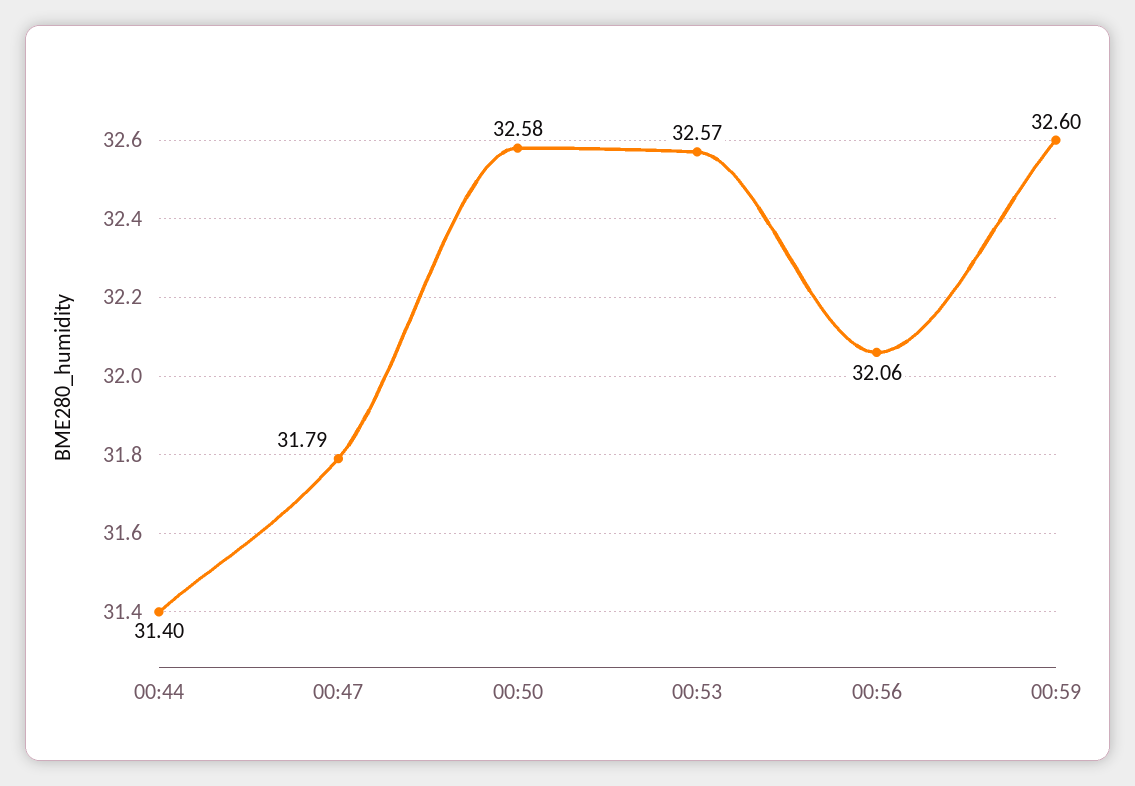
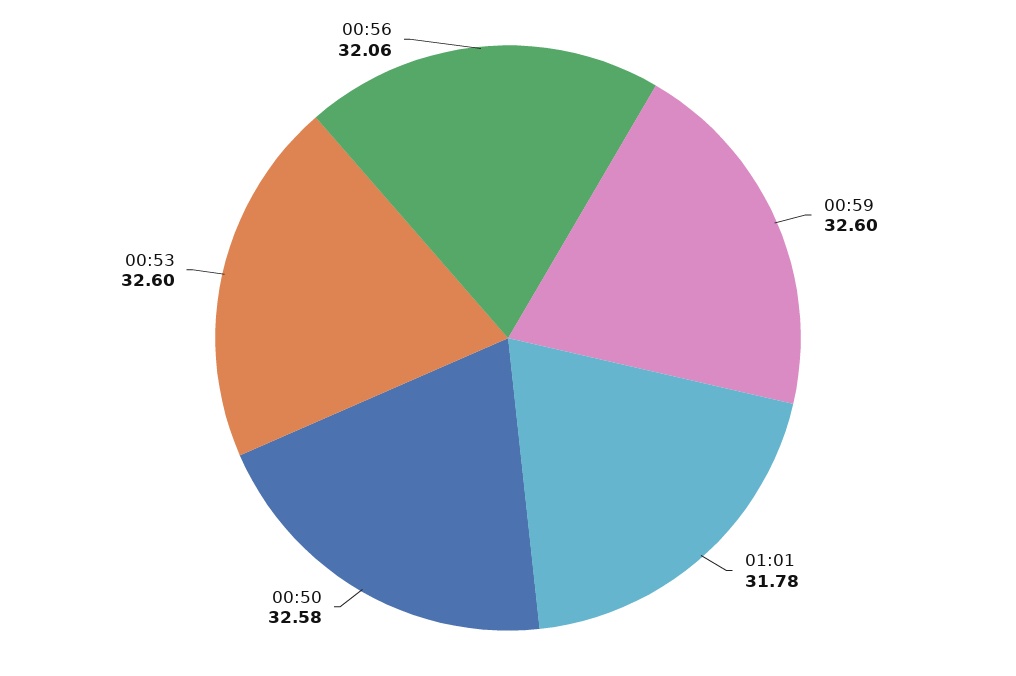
00:44: 31.4 -> none
00:47: 31.79 -> none
00:53: 32.57 -> 32.6
01:01: none -> 31.78

